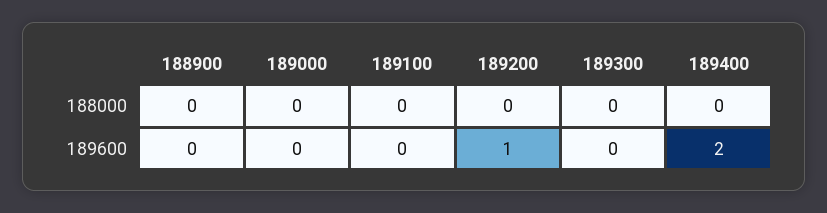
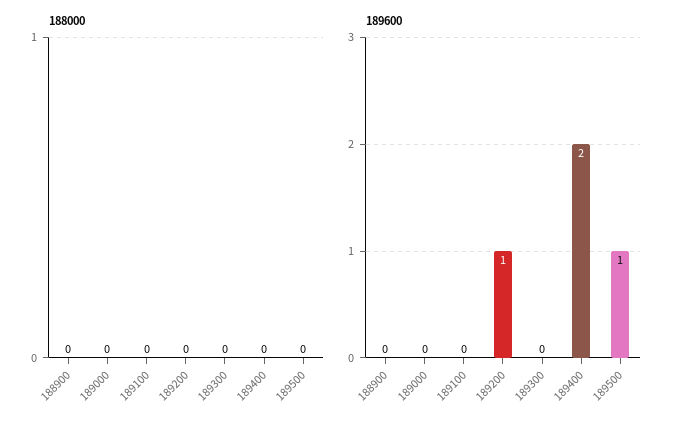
188000, 189500: none -> 0
189600, 189500: none -> 1

